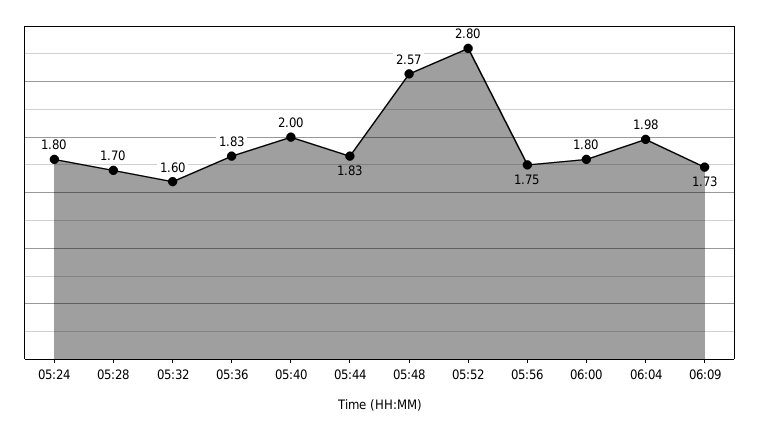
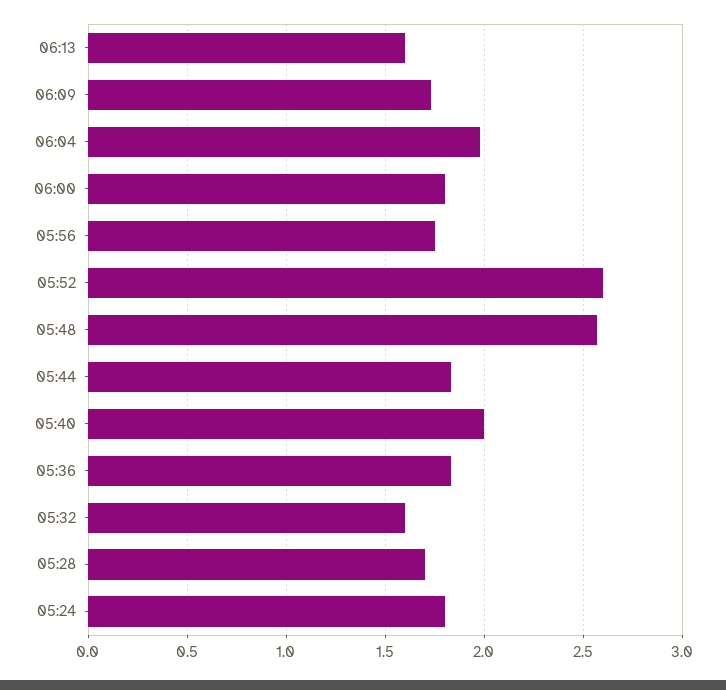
05:52: 2.8 -> 2.6
06:13: none -> 1.6

